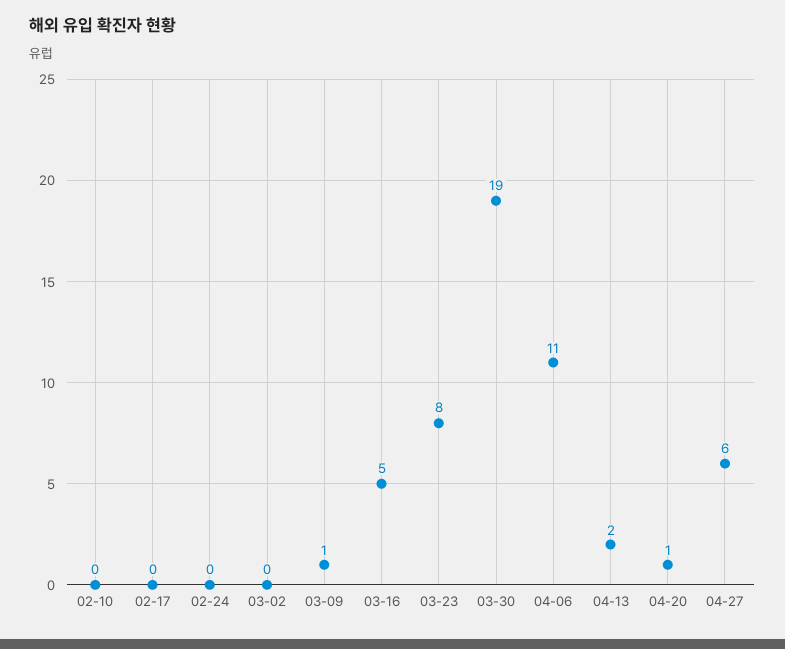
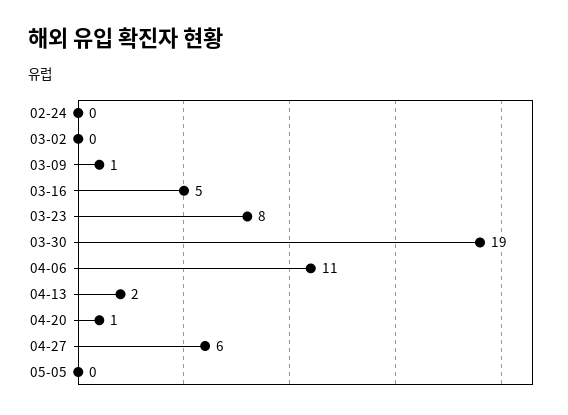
02-10: 0 -> none
02-17: 0 -> none
05-05: none -> 0

